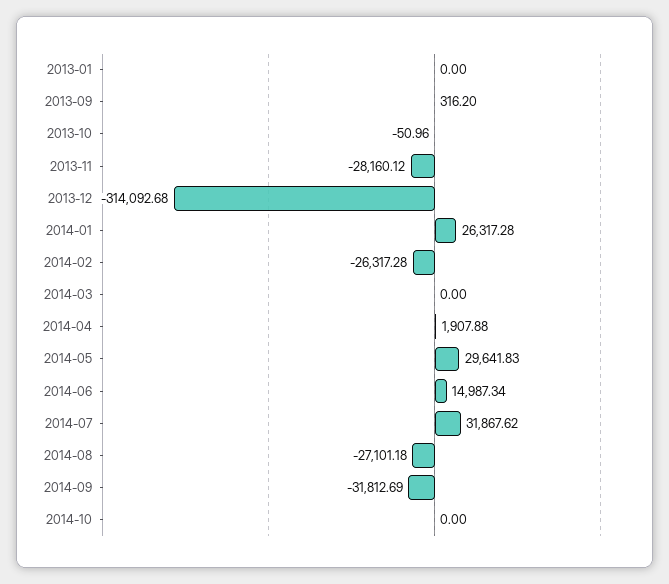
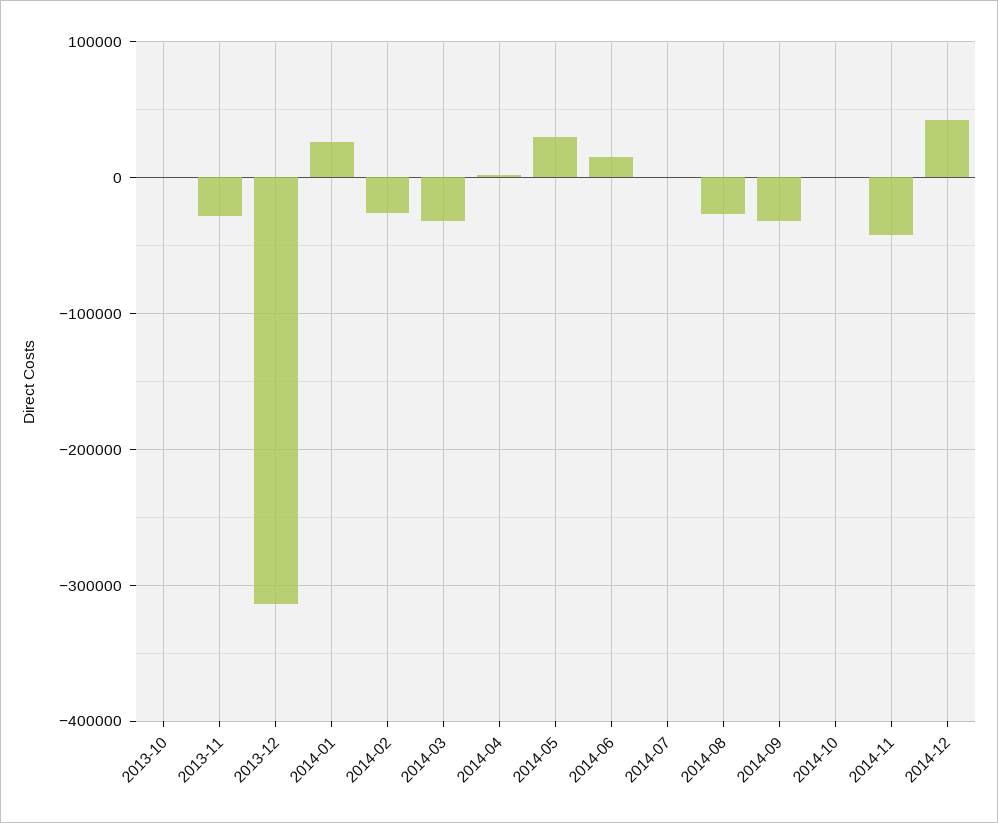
2013-01: 0 -> none
2013-09: 316.2 -> none
2014-03: 0 -> -30000
2014-07: 31867.62 -> 0
2014-11: none -> -40000
2014-12: none -> 40000

